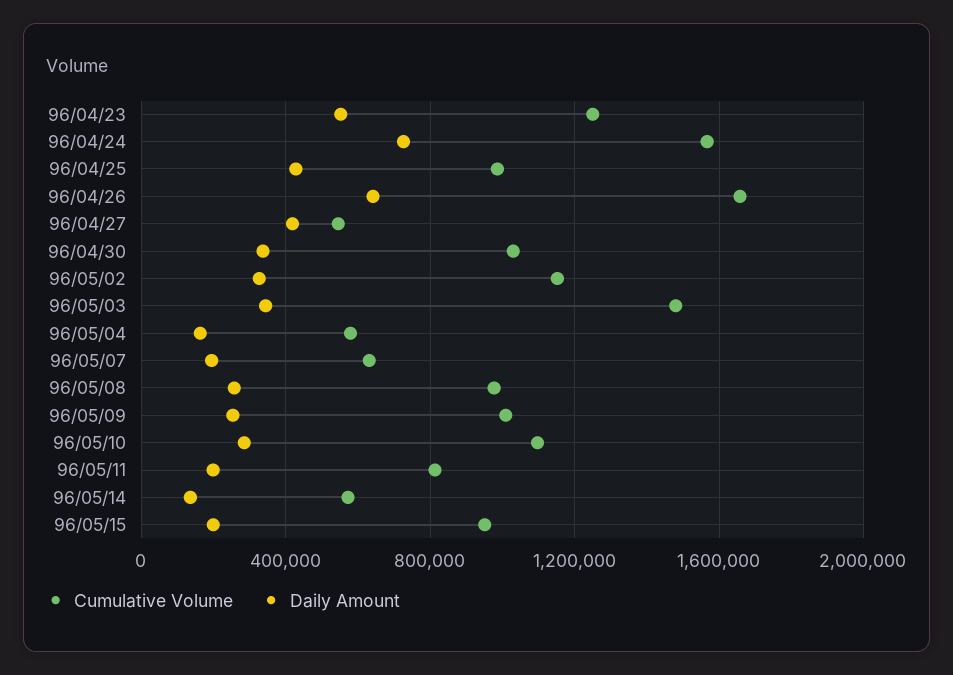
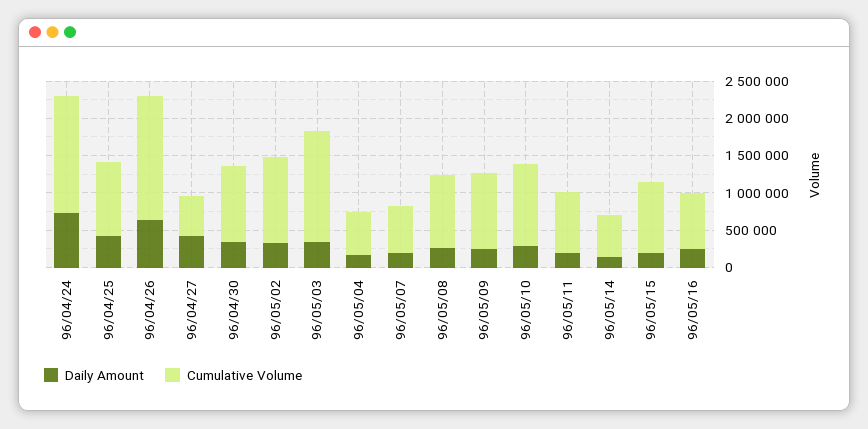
Cumulative Volume, 96/04/23: 1250000 -> none
Daily Amount, 96/04/23: 550000 -> none
Daily Amount, 96/05/16: none -> 250000
Cumulative Volume, 96/05/16: none -> 750000

